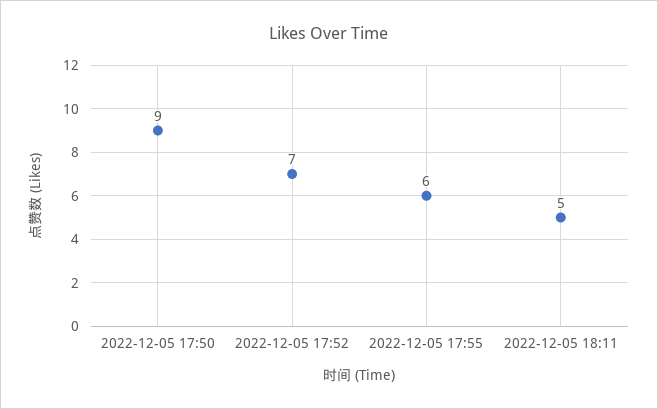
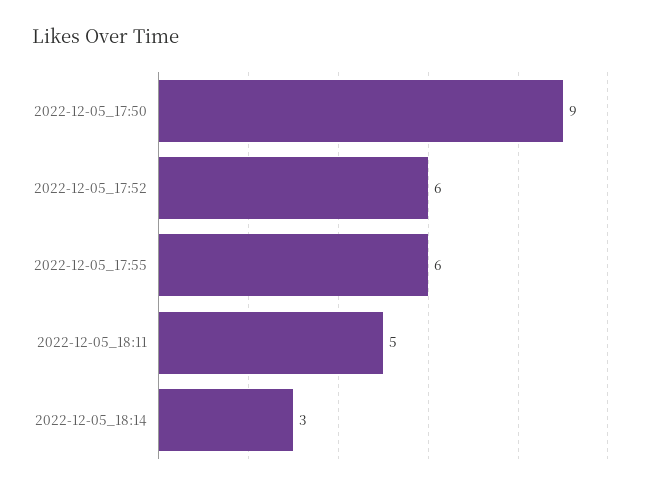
2022-12-05 17:52: 7 -> 6
2022-12-05_18:14: none -> 3

